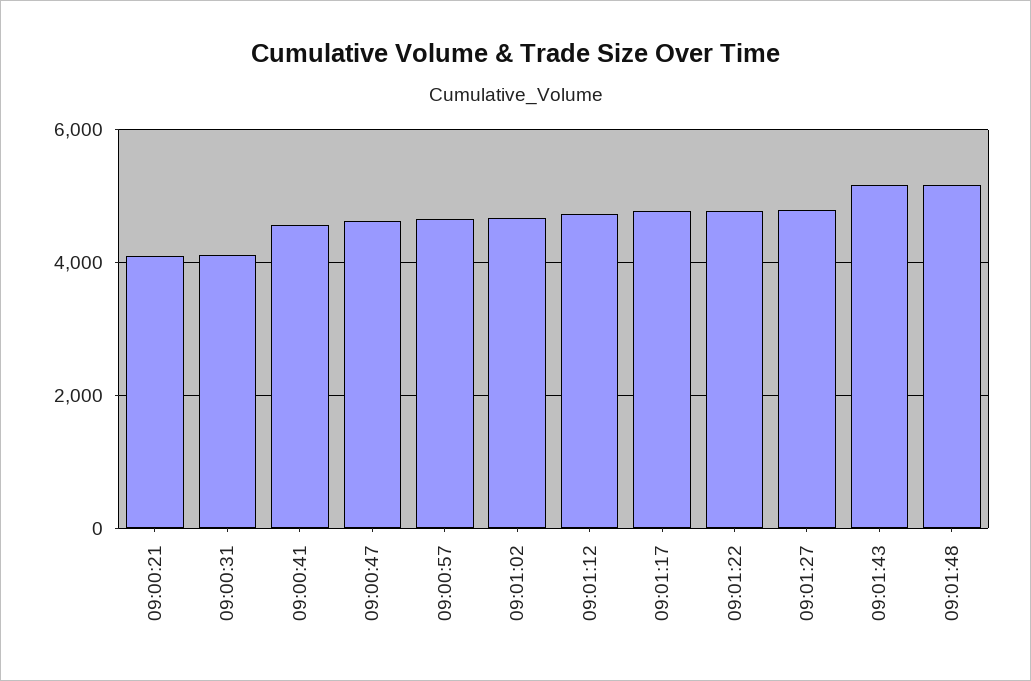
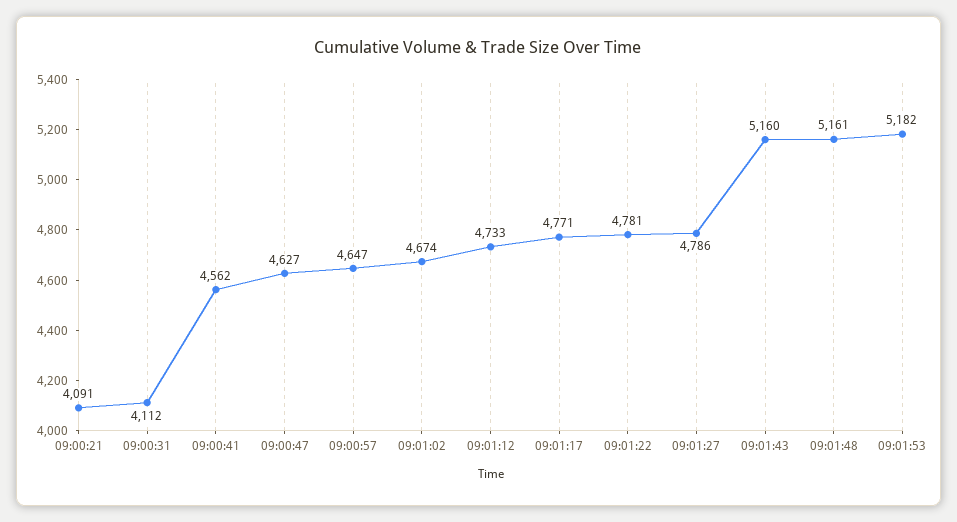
09:01:53: none -> 5182

